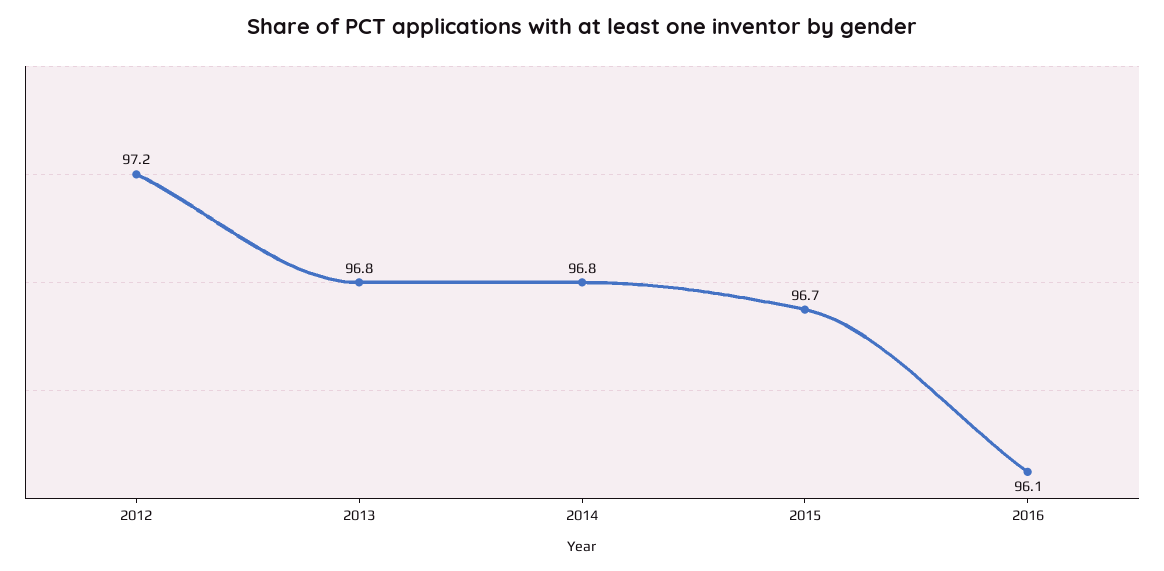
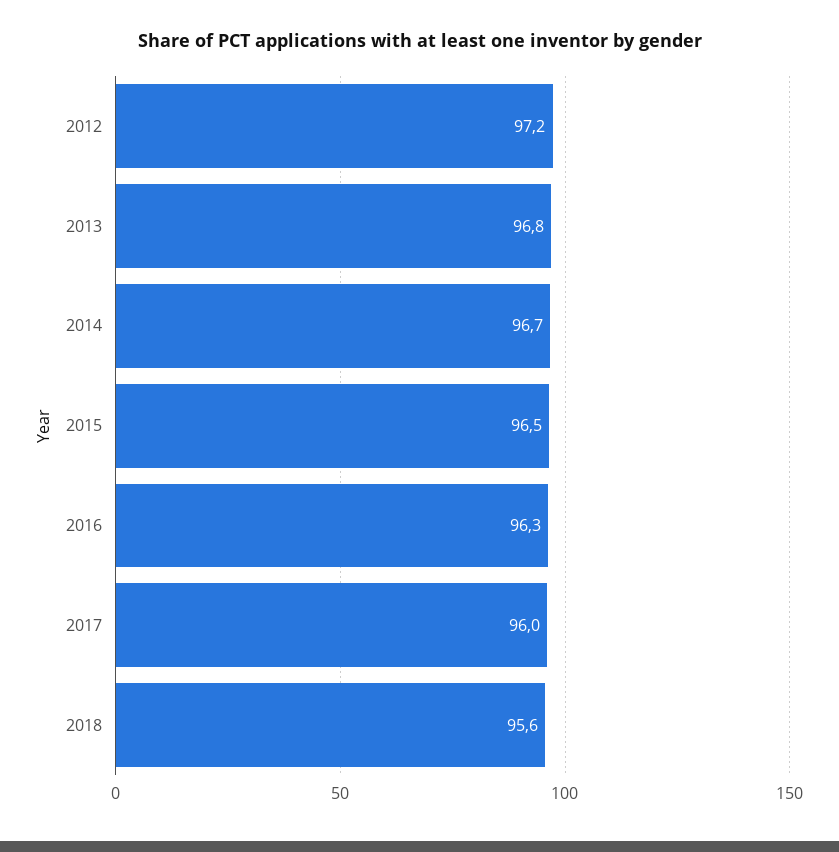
2014: 96.8 -> 96.7
2015: 96.7 -> 96.5
2016: 96.1 -> 96.3
2017: none -> 96
2018: none -> 95.6

